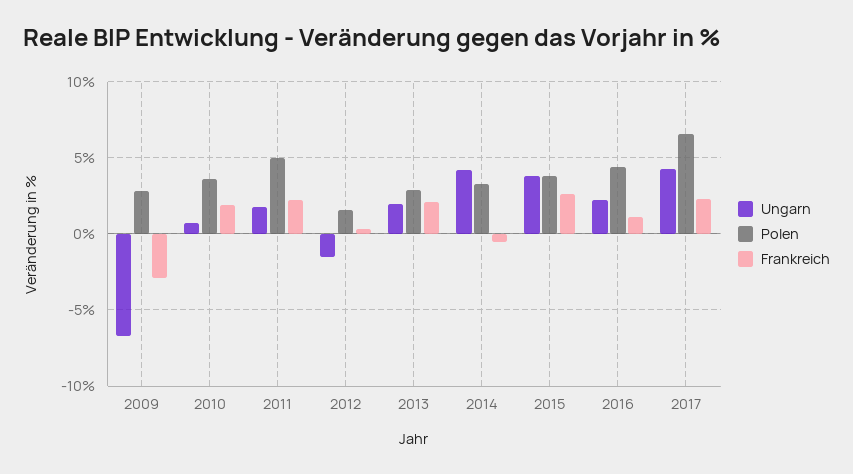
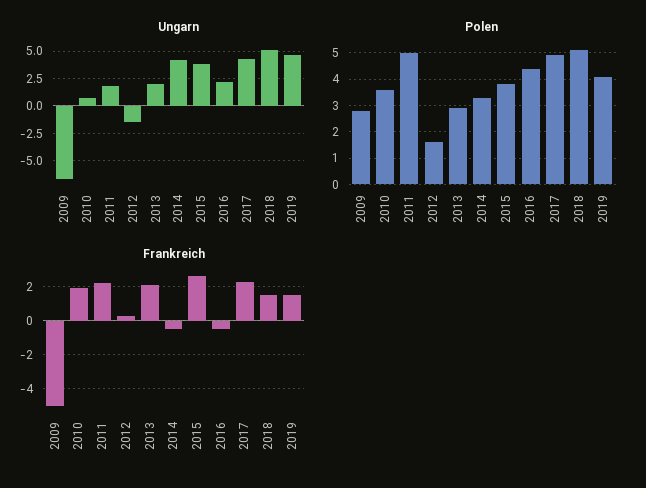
Frankreich, 2009: -3 -> -5
Frankreich, 2016: 1 -> -0.5
Polen, 2017: 6.5 -> 5
Ungarn, 2018: none -> 5
Ungarn, 2019: none -> 5
Polen, 2018: none -> 5
Polen, 2019: none -> 4
Frankreich, 2018: none -> 1.5
Frankreich, 2019: none -> 1.5

